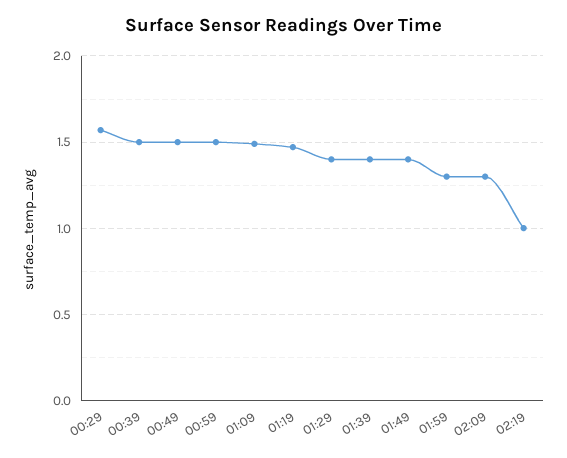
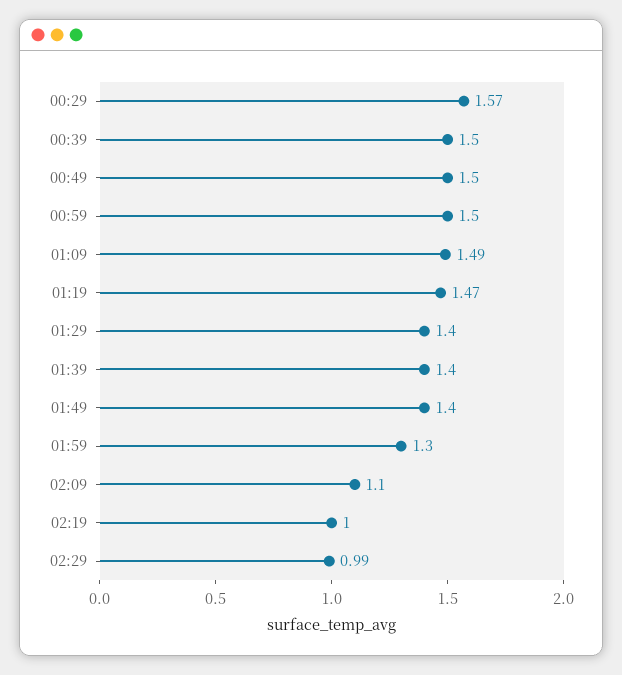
02:09: 1.3 -> 1.1
02:29: none -> 0.99

